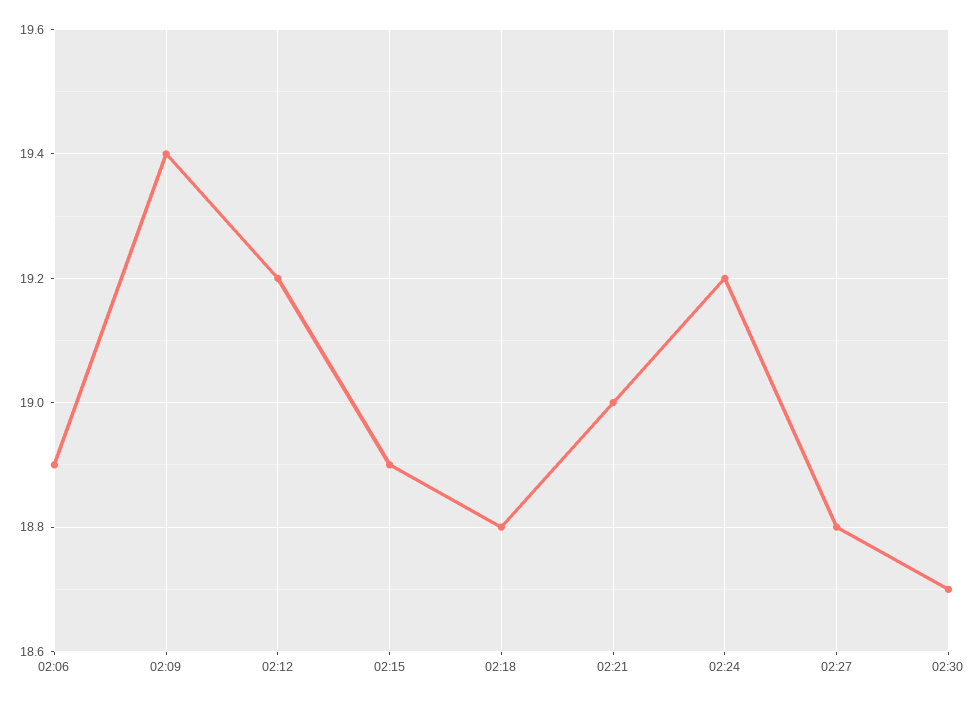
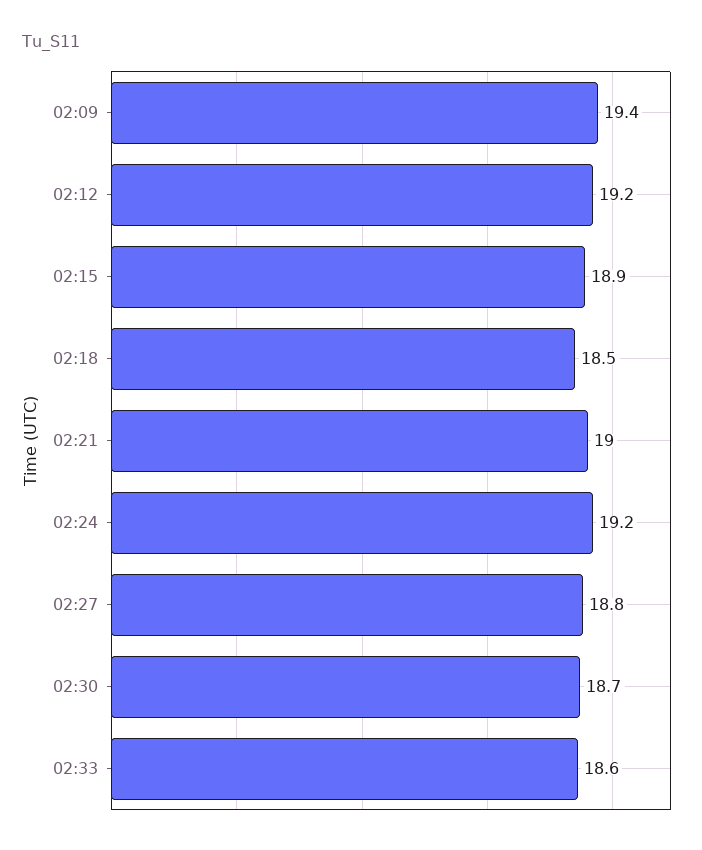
02:06: 18.9 -> none
02:18: 18.8 -> 18.5
02:33: none -> 18.6

